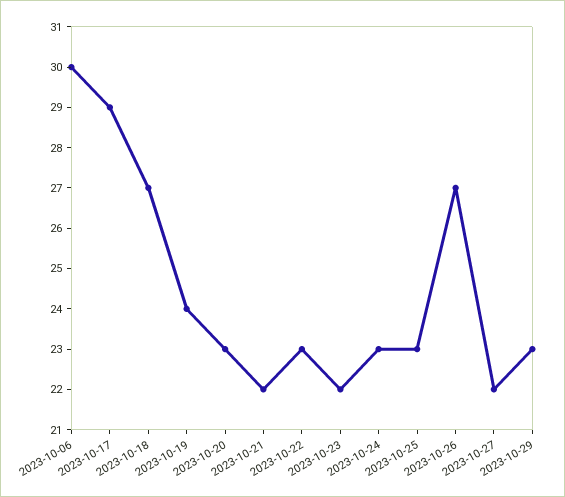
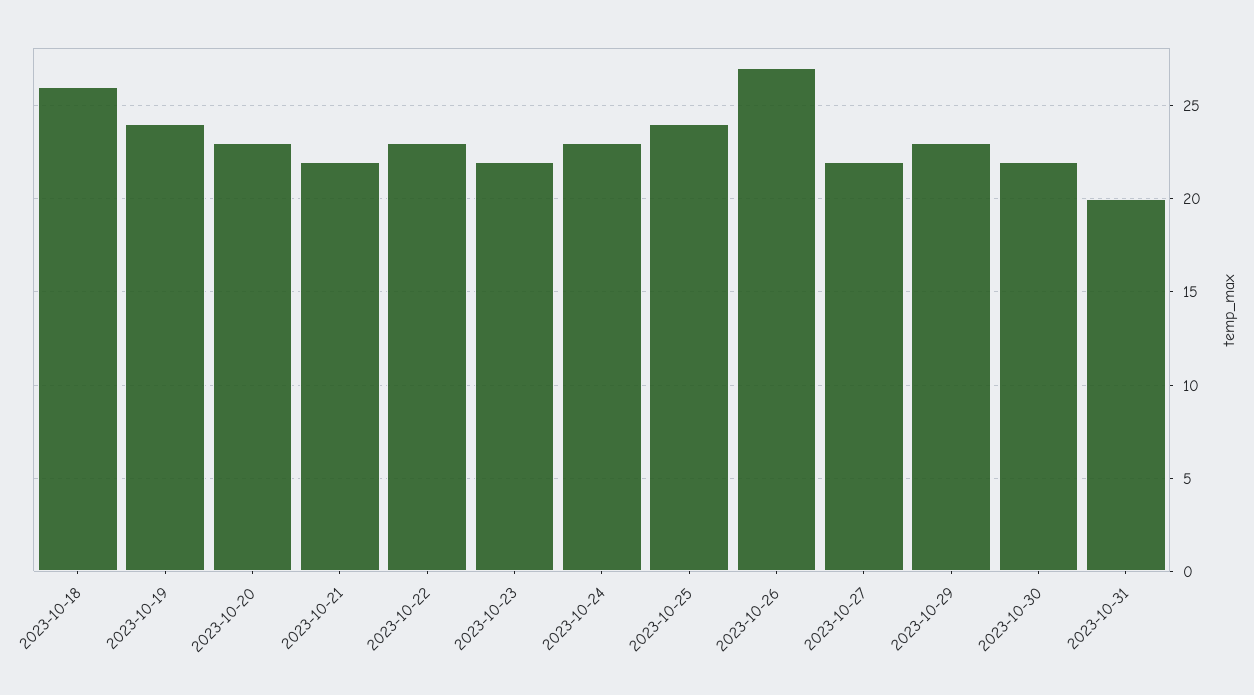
2023-10-06: 30 -> none
2023-10-17: 29 -> none
2023-10-18: 27 -> 26
2023-10-25: 23 -> 24
2023-10-30: none -> 22
2023-10-31: none -> 20

